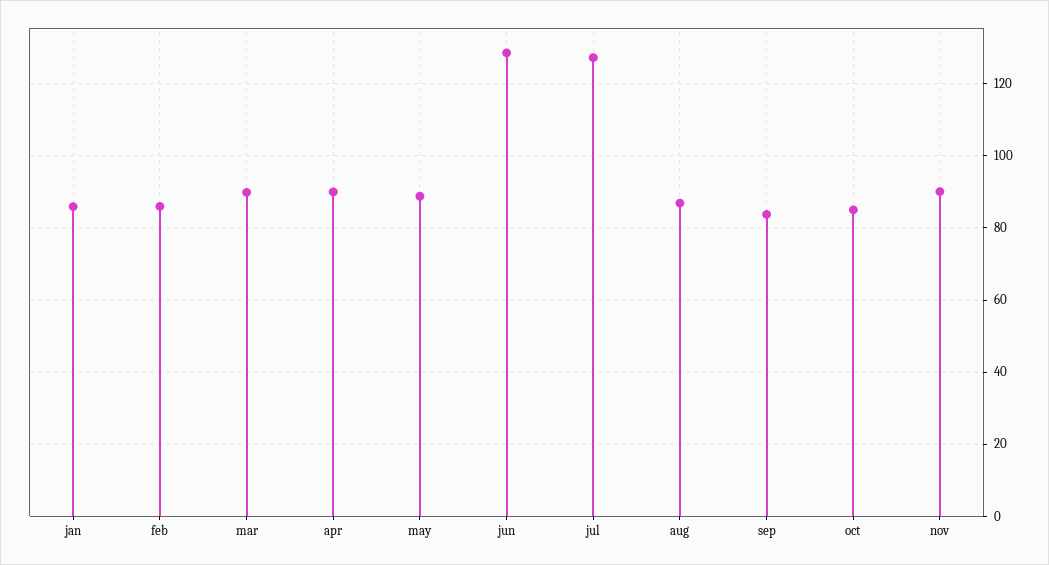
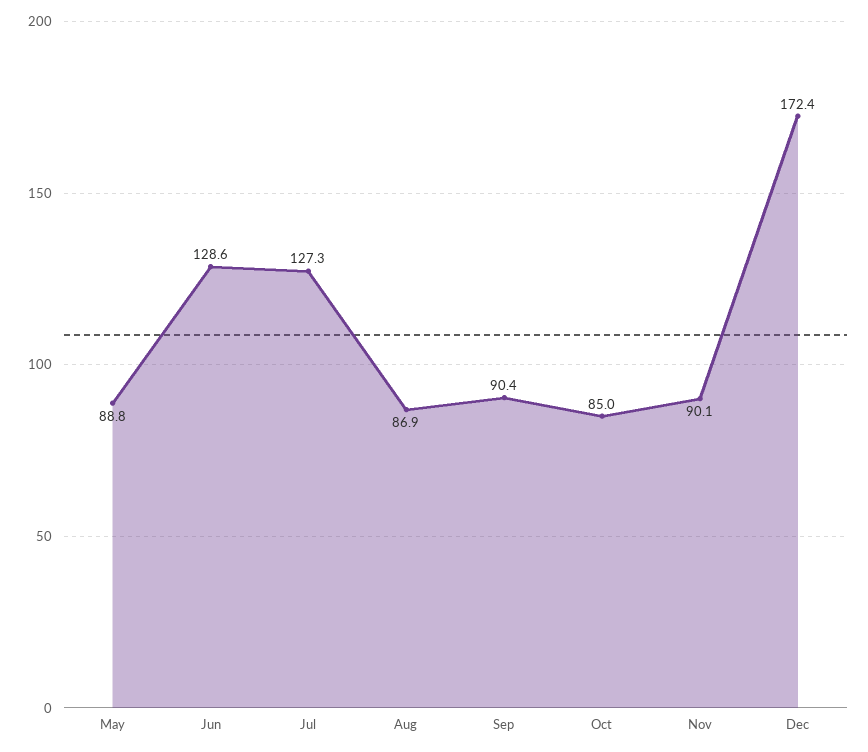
jan: 86 -> none
feb: 86 -> none
mar: 90 -> none
apr: 90 -> none
sep: 84 -> 90.4
Dec: none -> 172.4

